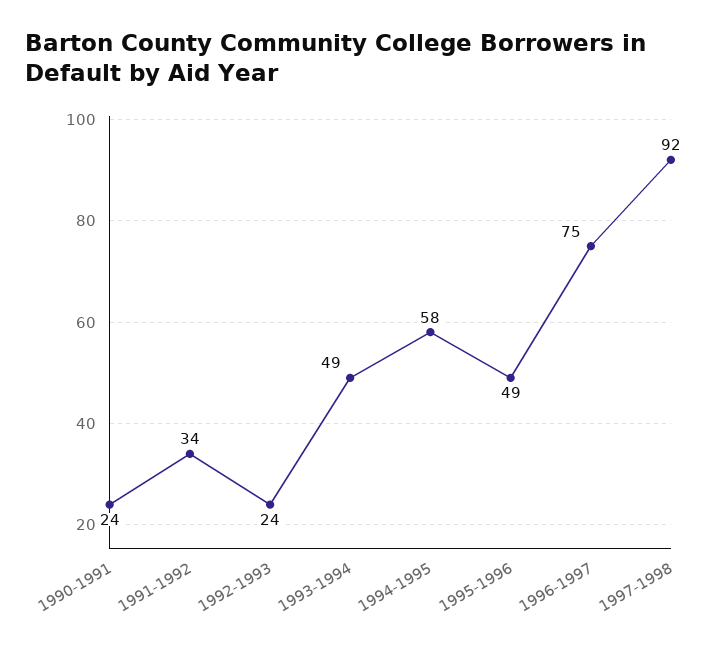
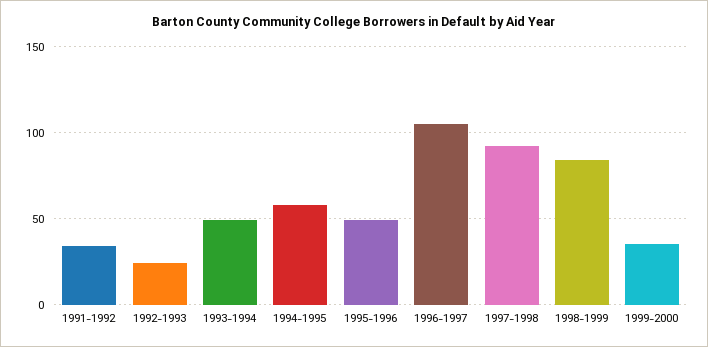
1990-1991: 24 -> none
1996-1997: 75 -> 105
1998-1999: none -> 85
1999-2000: none -> 35

